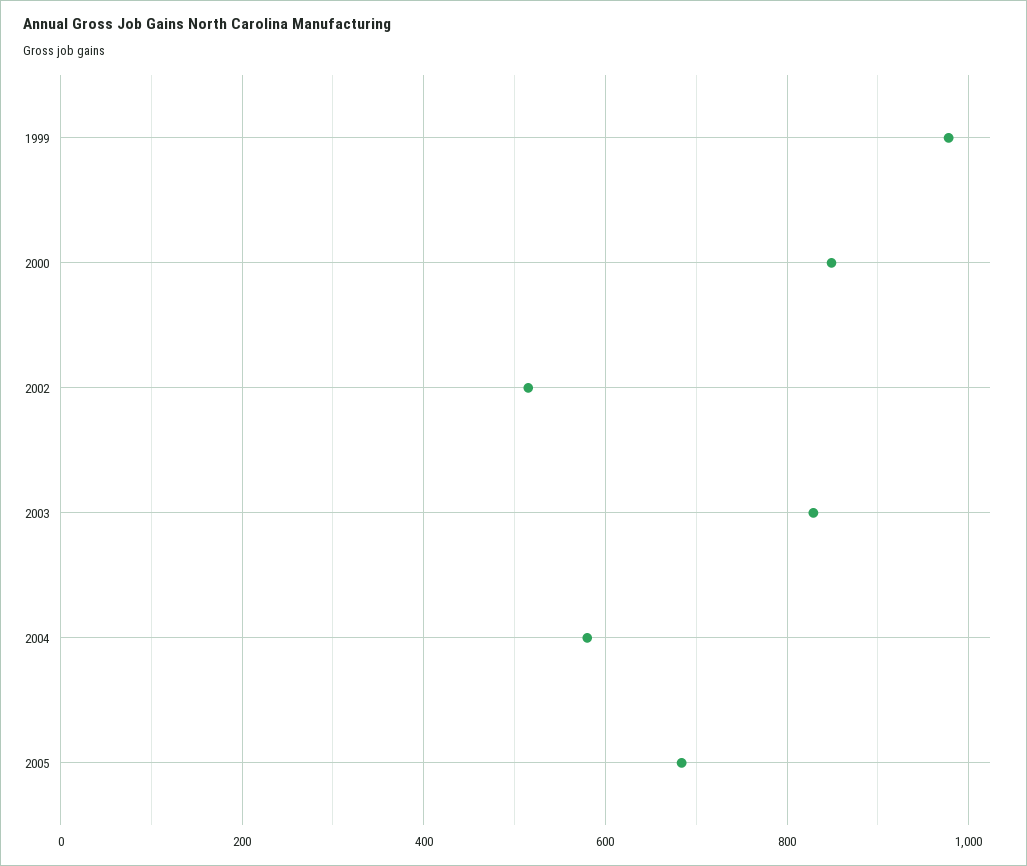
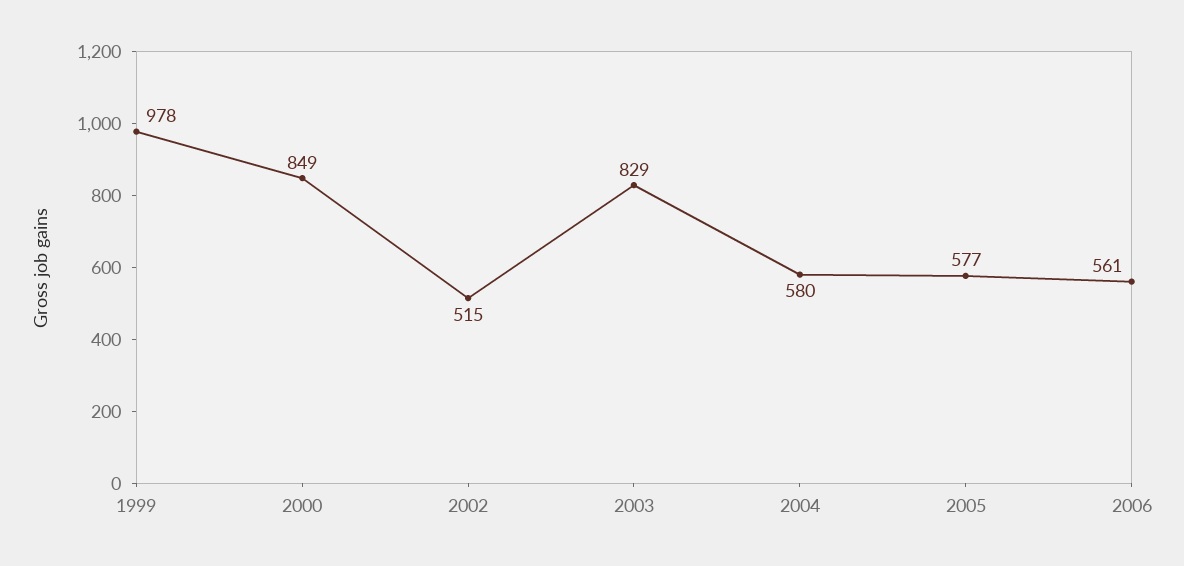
2005: 680 -> 577
2006: none -> 561

